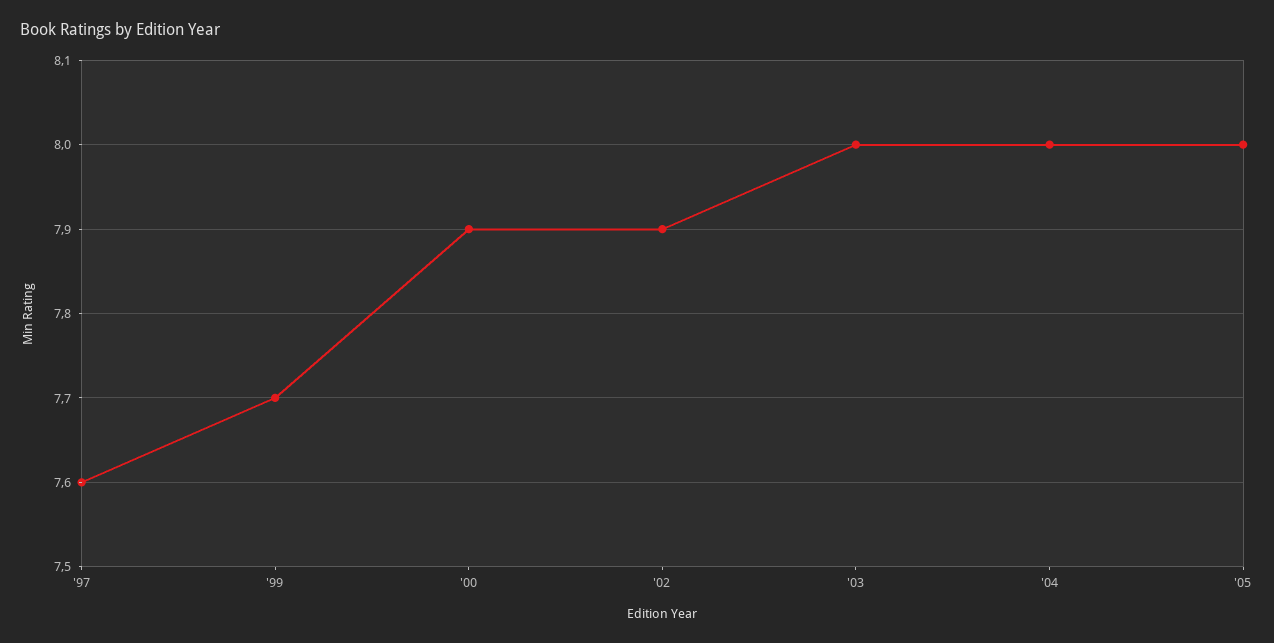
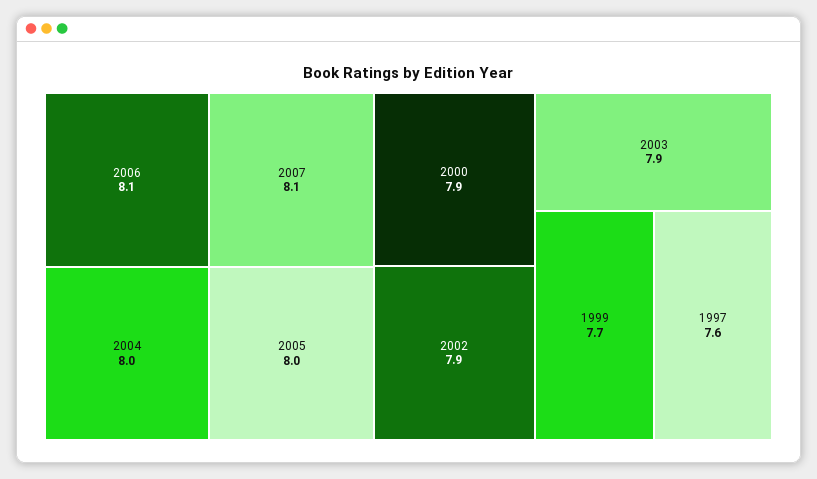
'03: 8 -> 7.9
2006: none -> 8.1
2007: none -> 8.1

